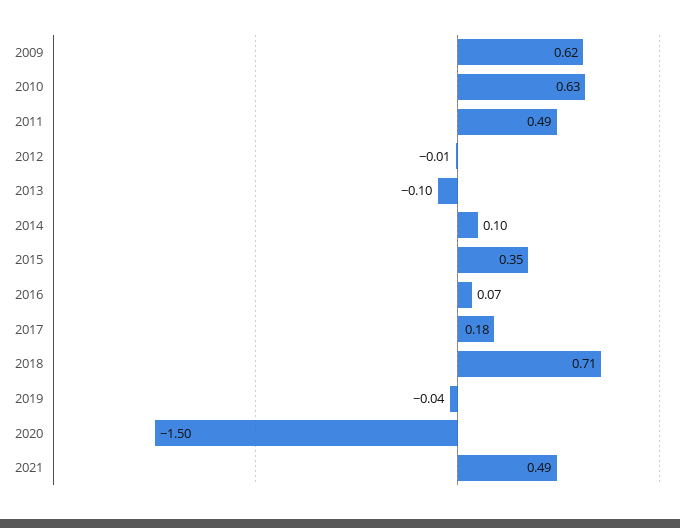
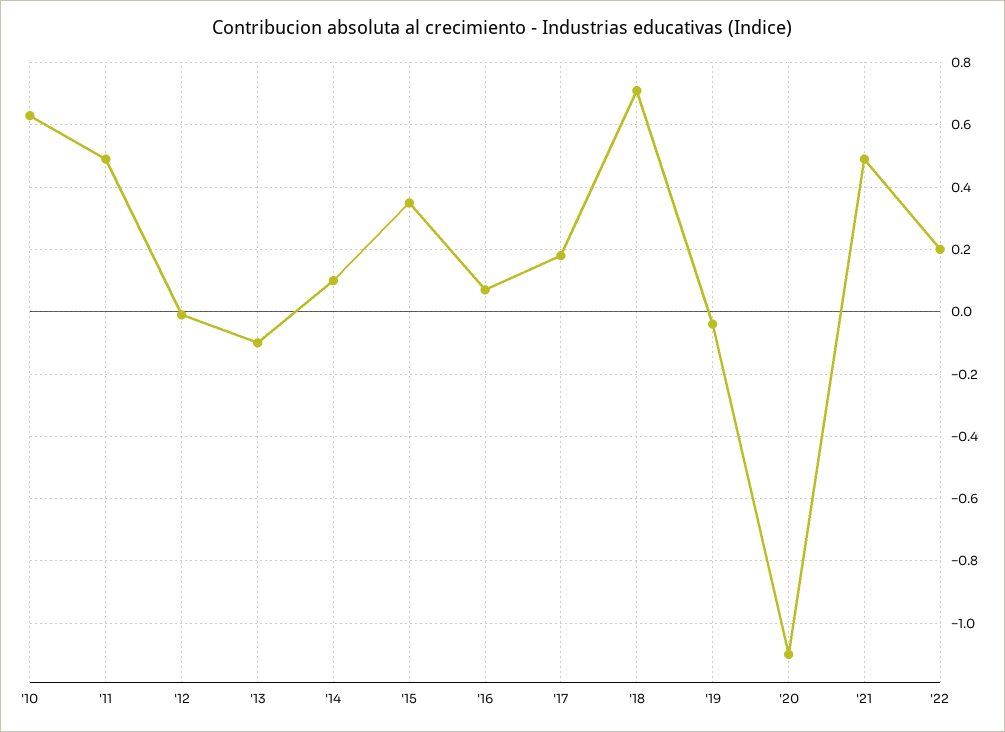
2009: 0.62 -> none
2020: -1.5 -> -1.1
'22: none -> 0.2

